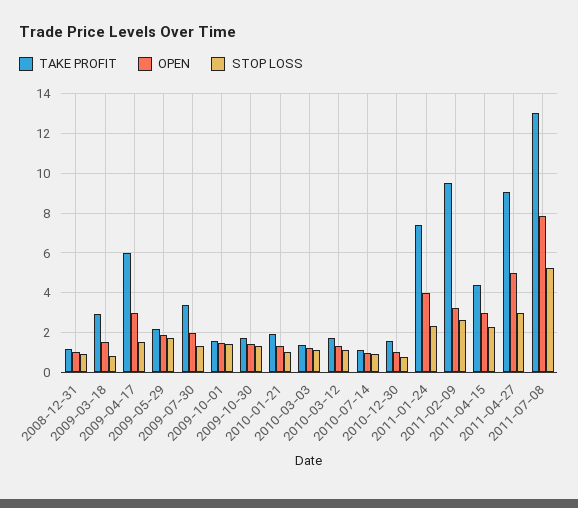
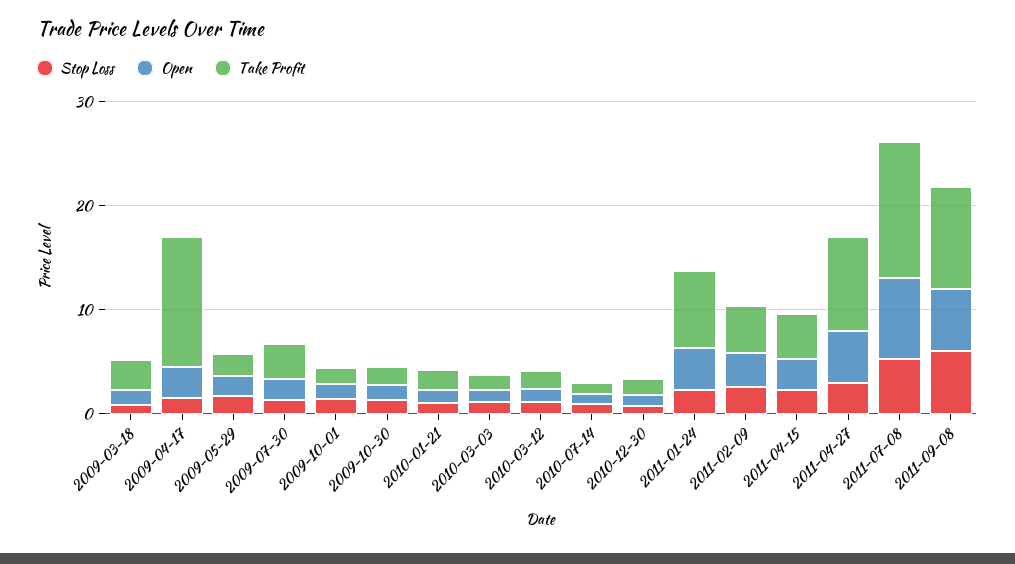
TAKE PROFIT, 2008-12-31: 1 -> none
OPEN, 2008-12-31: 1 -> none
STOP LOSS, 2008-12-31: 1 -> none
TAKE PROFIT, 2009-04-17: 6 -> 12
TAKE PROFIT, 2011-02-09: 9.5 -> 4
STOP LOSS, 2011-09-08: none -> 6
OPEN, 2011-09-08: none -> 6
TAKE PROFIT, 2011-09-08: none -> 10

